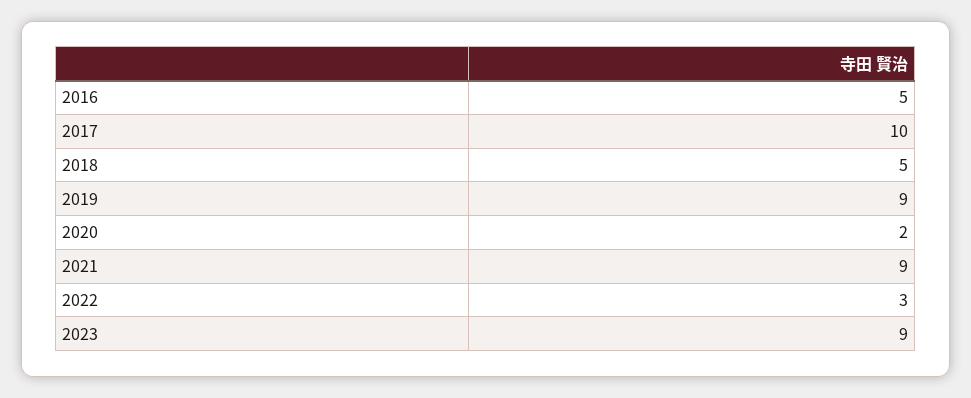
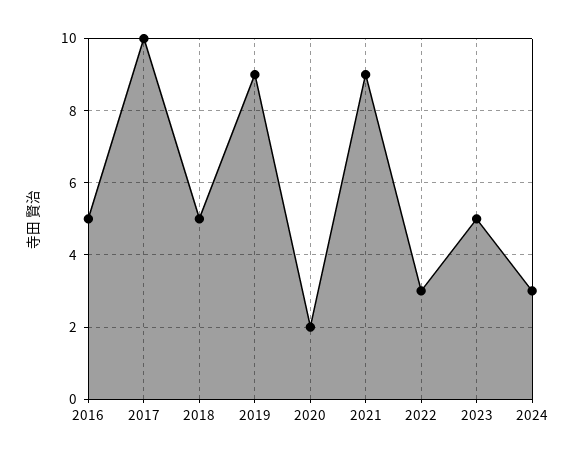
2023: 9 -> 5
2024: none -> 3

